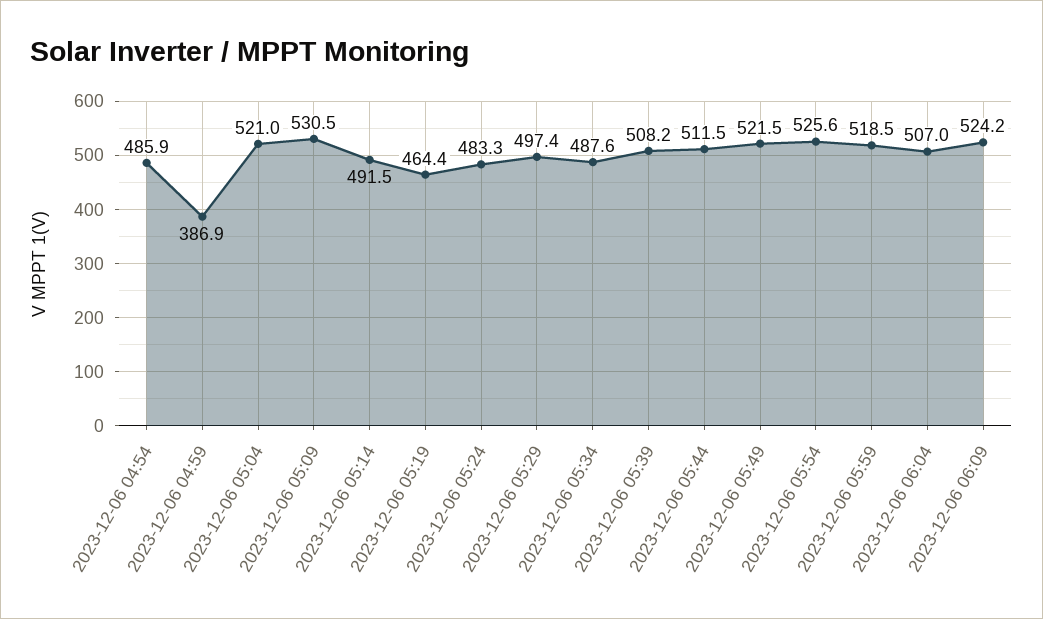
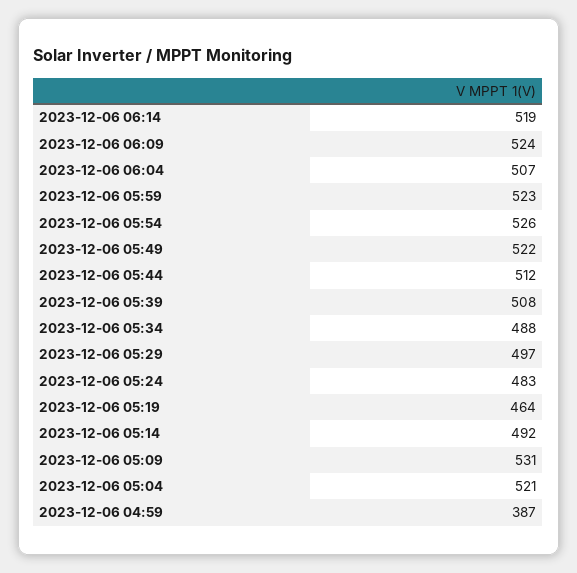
2023-12-06 04:54: 485.9 -> none
2023-12-06 05:59: 518.5 -> 523
2023-12-06 06:14: none -> 519

